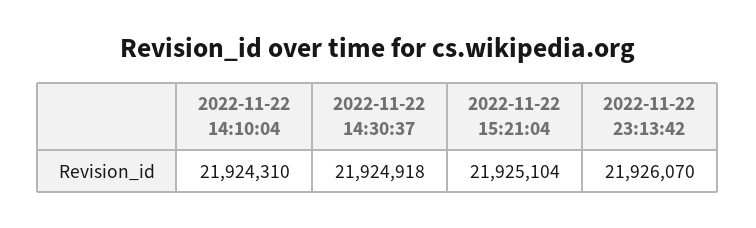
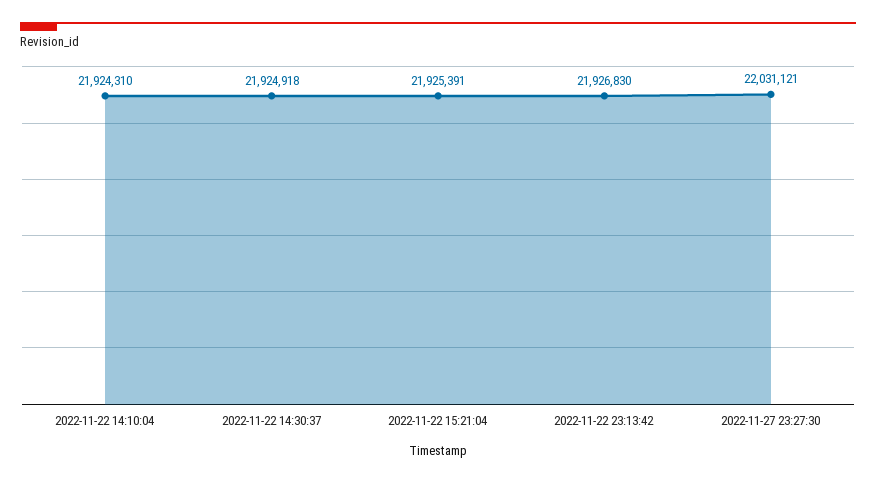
2022-11-22 15:21:04: 21925104 -> 21925391
2022-11-22 23:13:42: 21926070 -> 21926830
2022-11-27 23:27:30: none -> 22031121

